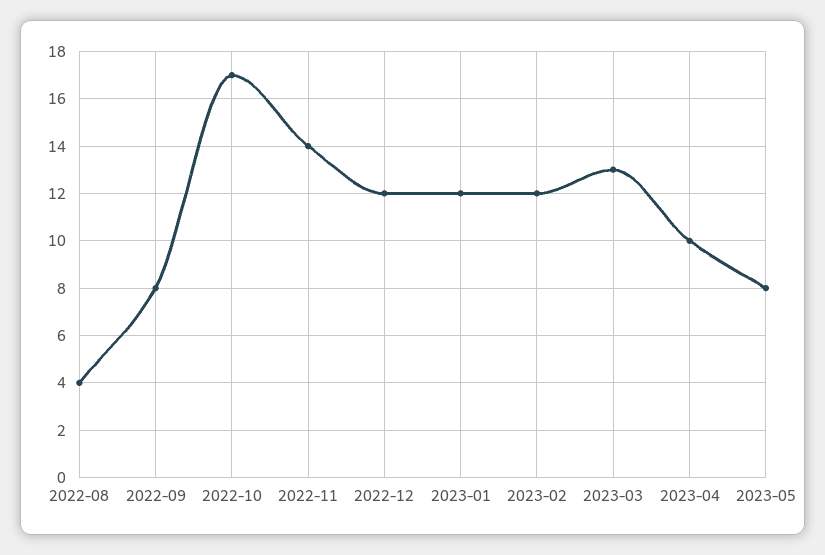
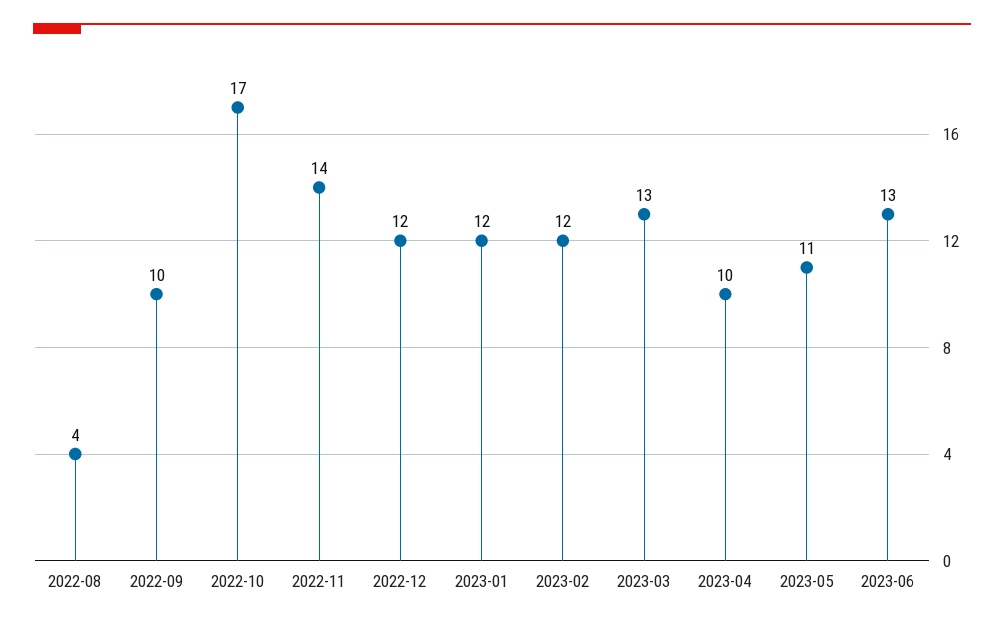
2022-09: 8 -> 10
2023-05: 8 -> 11
2023-06: none -> 13

